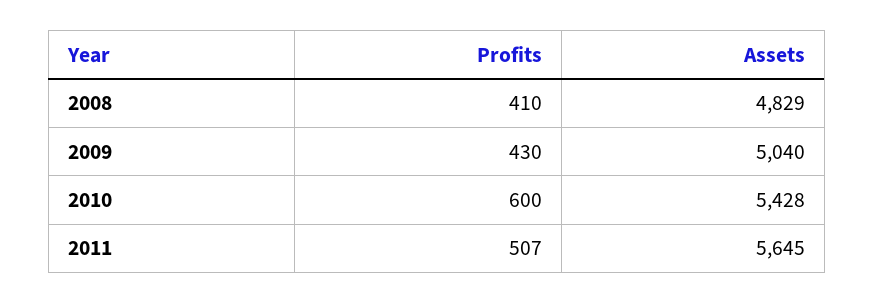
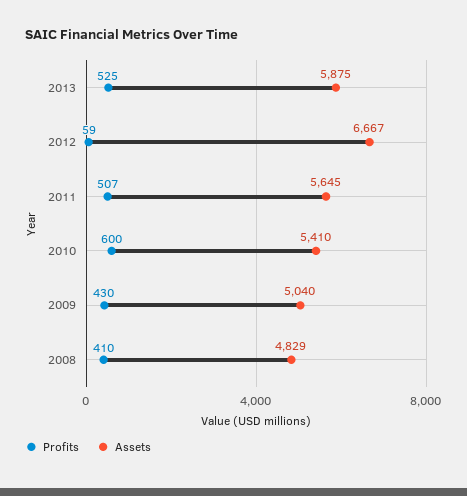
Assets, 2010: 5428 -> 5410
Profits, 2013: none -> 525
Assets, 2013: none -> 5875
Profits, 2012: none -> 59
Assets, 2012: none -> 6667

